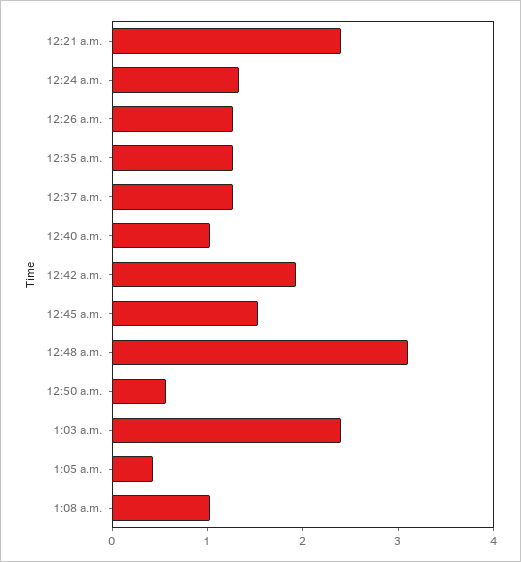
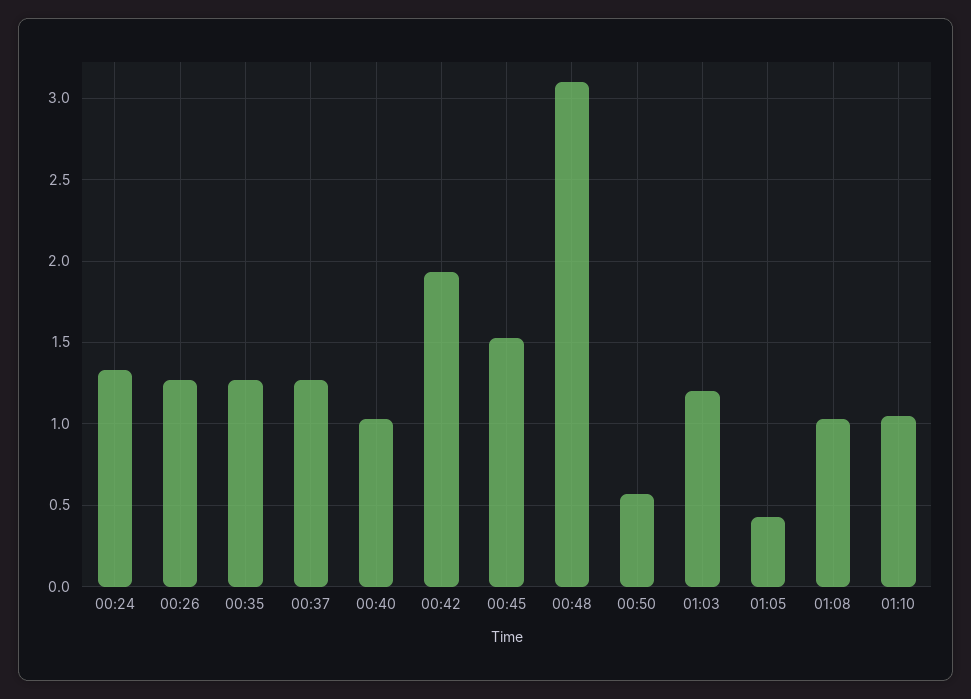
12:21 a.m.: 2.4 -> none
1:03 a.m.: 2.4 -> 1.2
01:10: none -> 1.05

